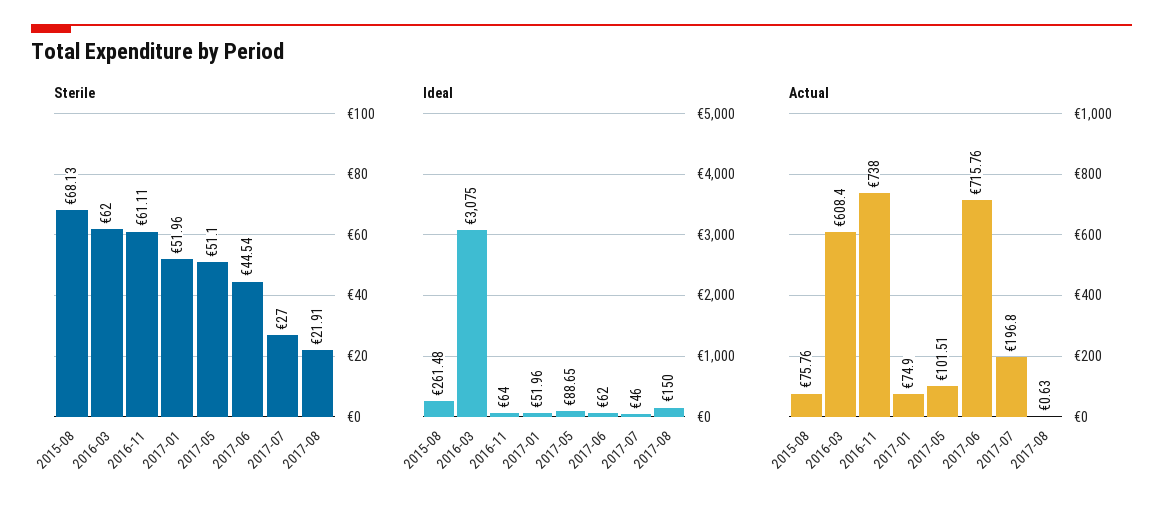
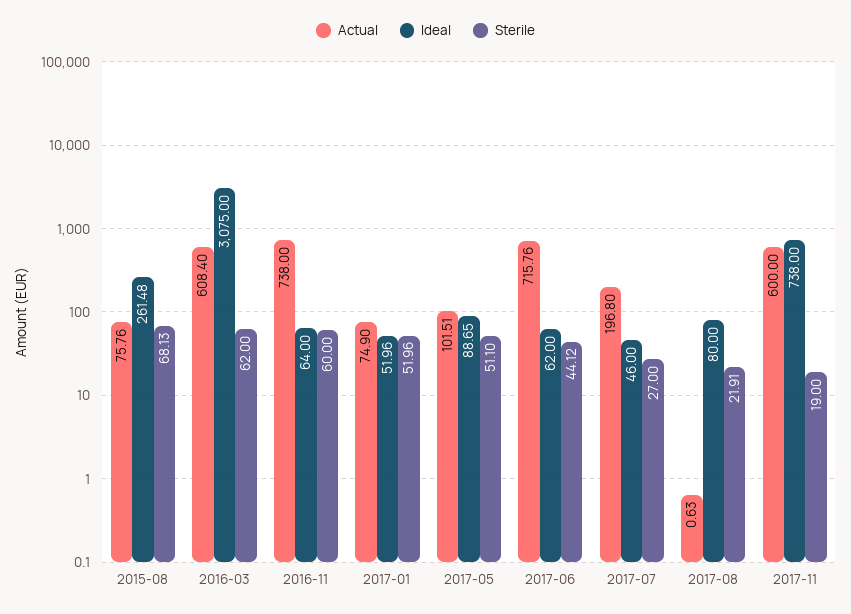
Sterile, 2016-11: 61.11 -> 60
Sterile, 2017-06: 44.54 -> 44.12
Ideal, 2017-08: 150 -> 80
Actual, 2017-11: none -> 600
Ideal, 2017-11: none -> 738
Sterile, 2017-11: none -> 19

